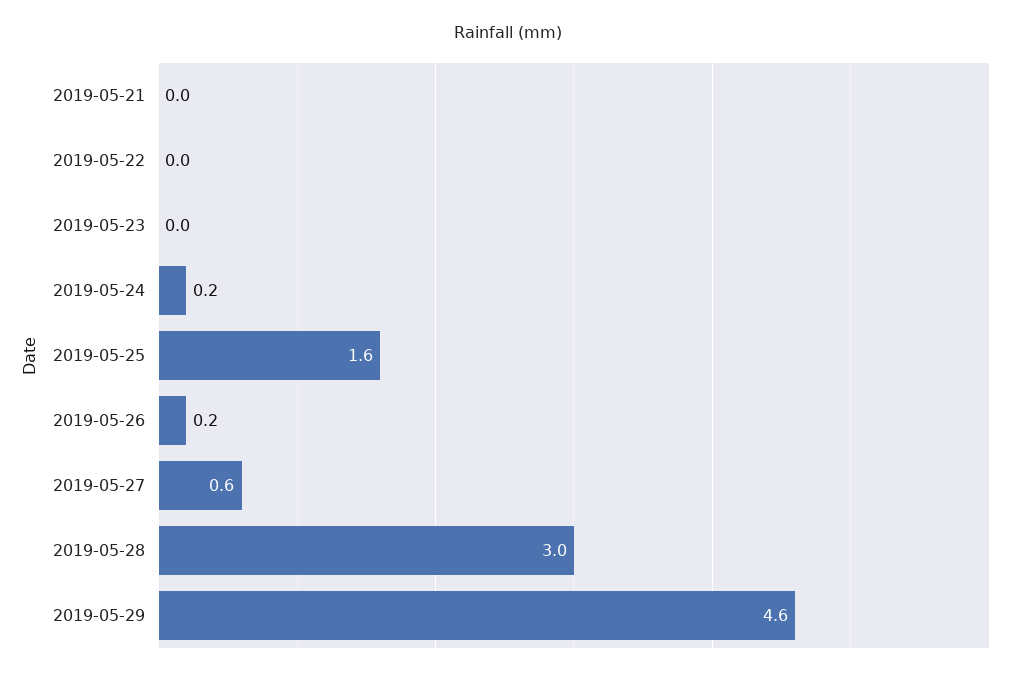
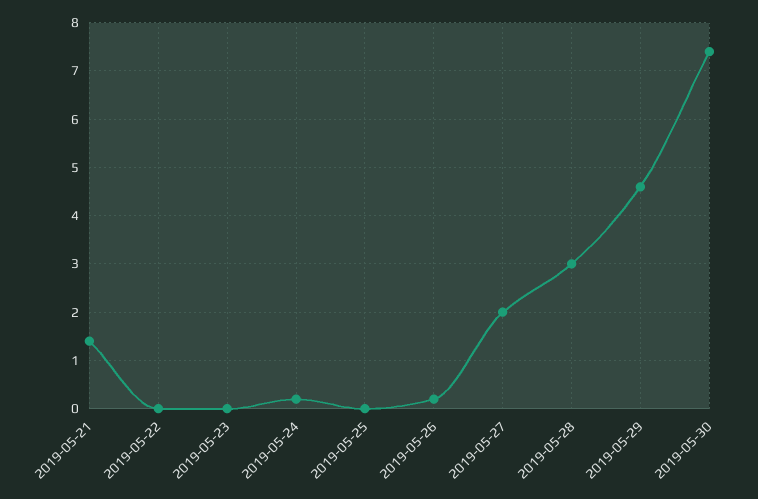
2019-05-21: 0 -> 1.5
2019-05-25: 1.6 -> 0
2019-05-27: 0.6 -> 2
2019-05-30: none -> 7.5

